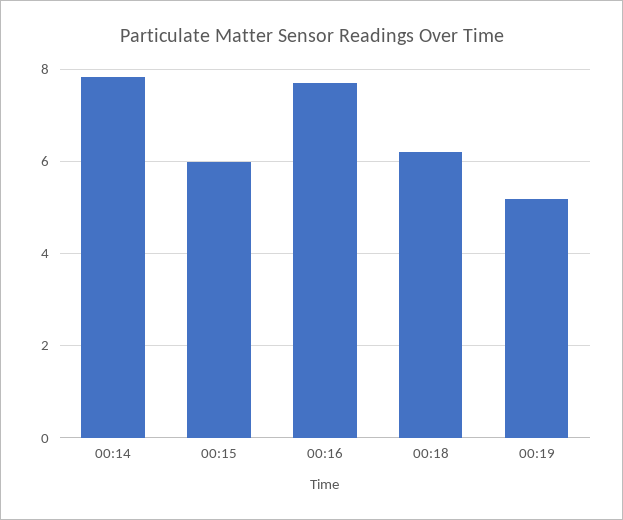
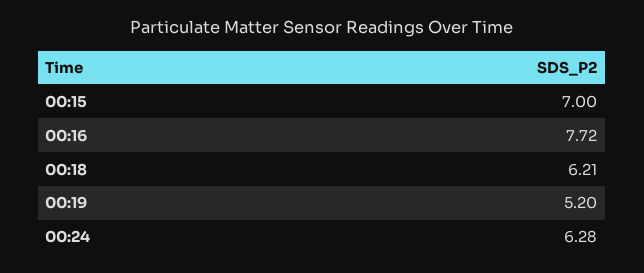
00:14: 7.8 -> none
00:15: 6 -> 7
00:24: none -> 6.28

